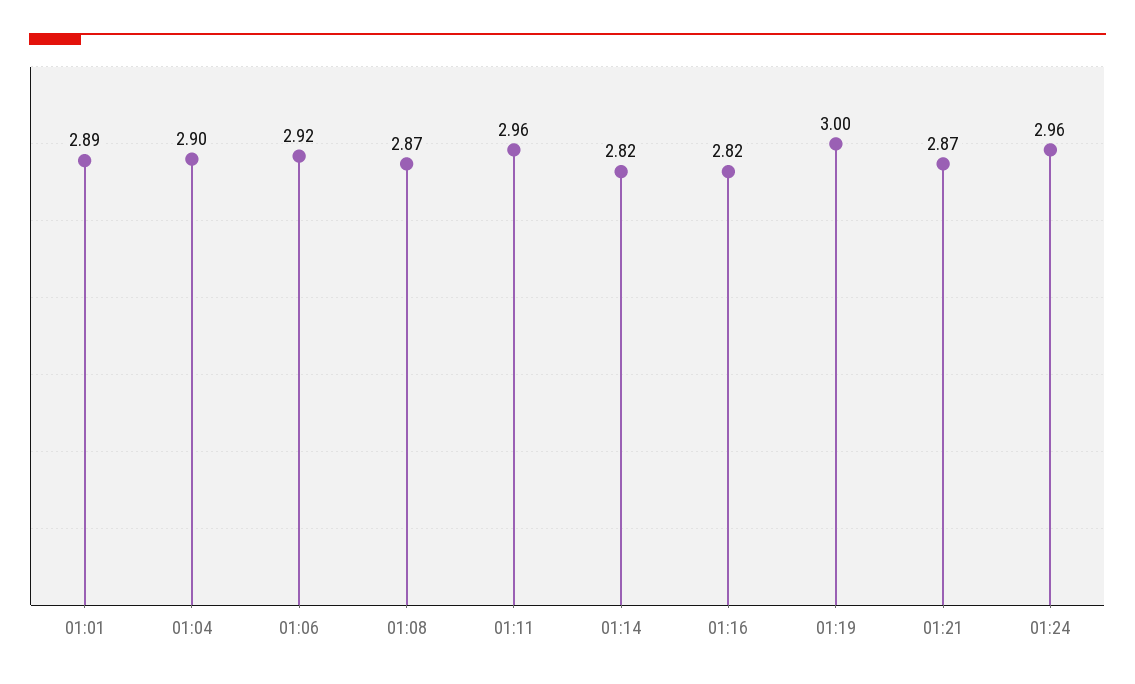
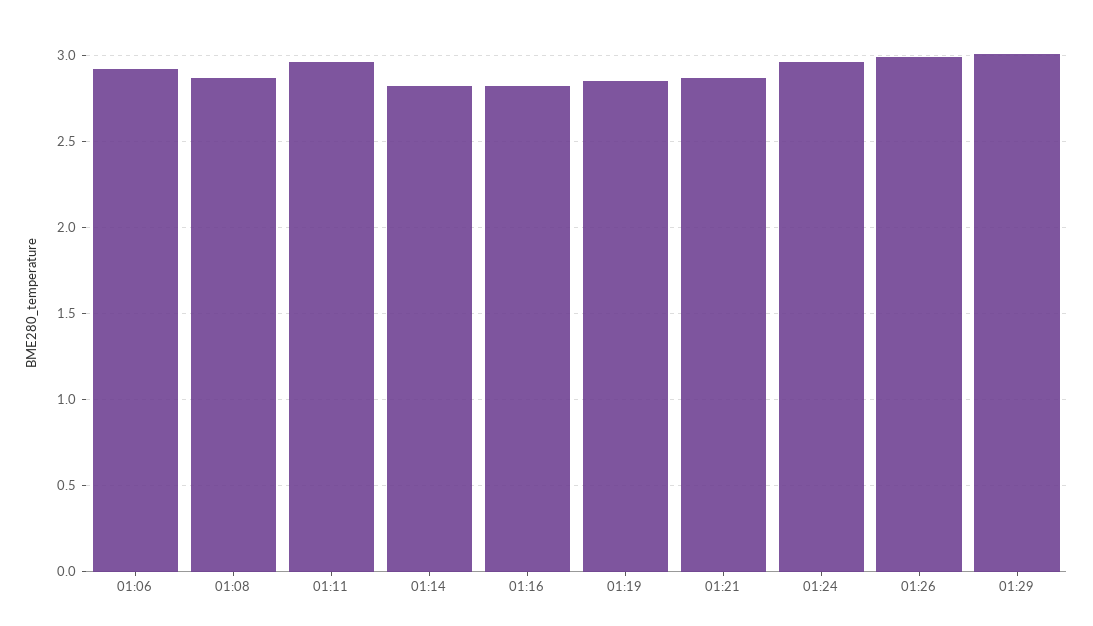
01:01: 2.89 -> none
01:04: 2.9 -> none
01:19: 3 -> 2.85
01:26: none -> 3
01:29: none -> 3

